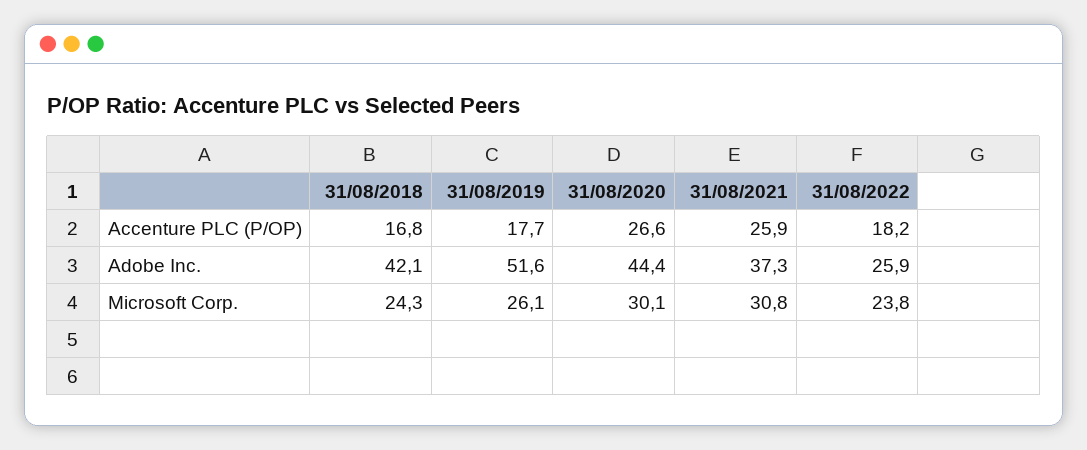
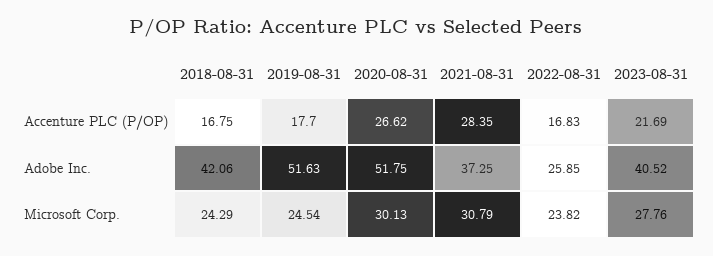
31/08/2021, Accenture PLC (P/OP): 25.9 -> 28.35
31/08/2022, Accenture PLC (P/OP): 18.2 -> 16.83
31/08/2020, Adobe Inc.: 44.4 -> 51.75
31/08/2019, Microsoft Corp.: 26.1 -> 24.54
2023-08-31, Accenture PLC (P/OP): none -> 21.69
2023-08-31, Adobe Inc.: none -> 40.52
2023-08-31, Microsoft Corp.: none -> 27.76

